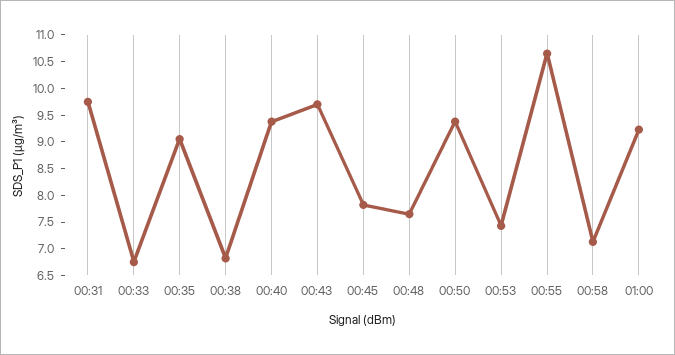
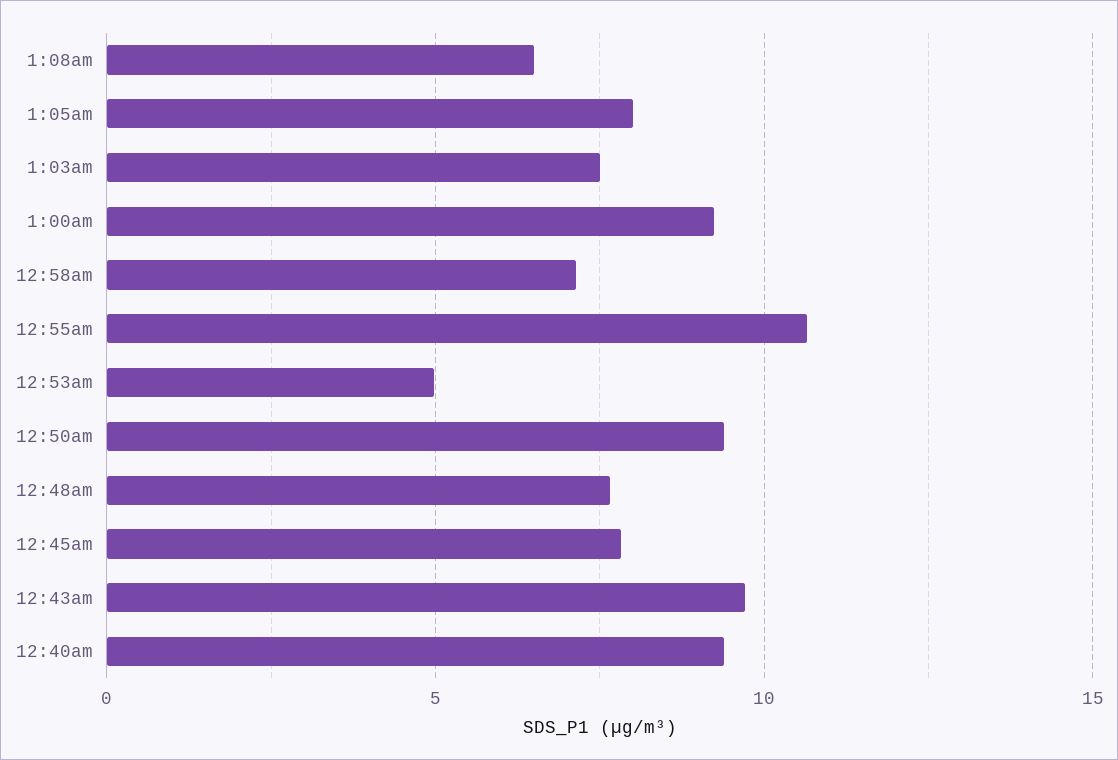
00:31: 9.75 -> none
00:33: 6.75 -> none
00:35: 9 -> none
00:38: 6.75 -> none
00:53: 7.5 -> 5
1:08am: none -> 6.5
1:05am: none -> 8
1:03am: none -> 7.5

